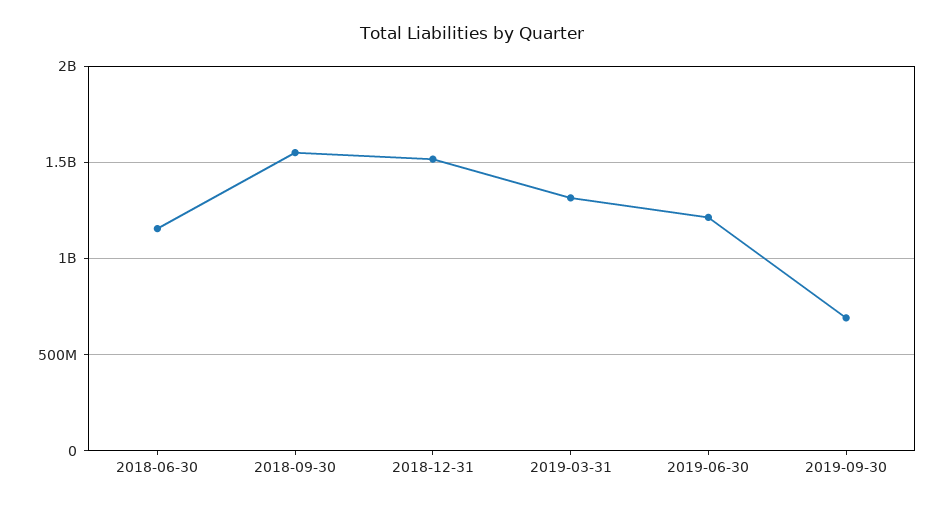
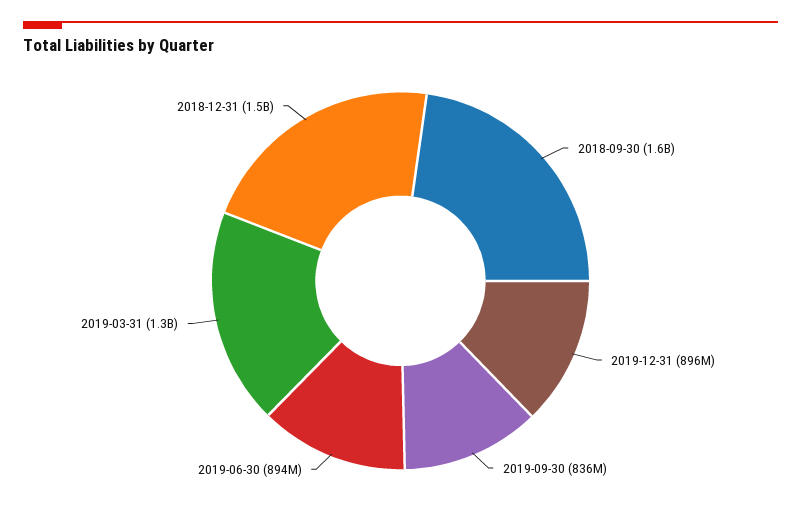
2018-06-30: 1150000000 -> none
2019-06-30: 1200000000 -> 894000000
2019-09-30: 700000000 -> 836000000
2019-12-31: none -> 896000000

